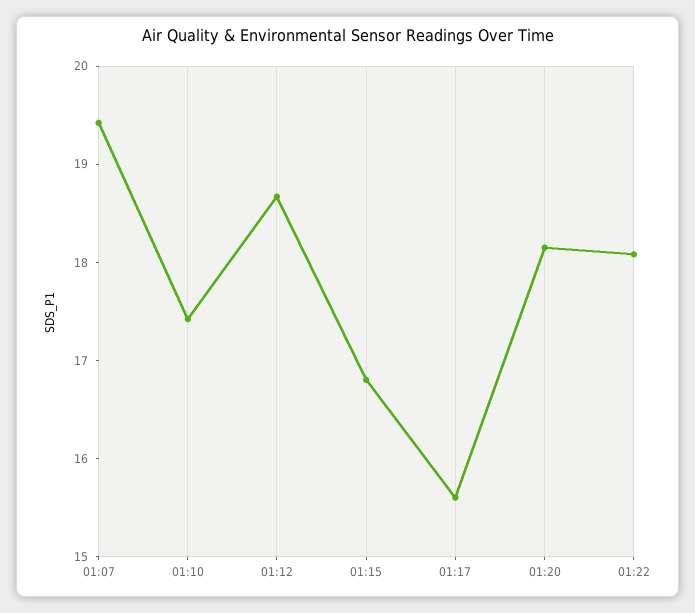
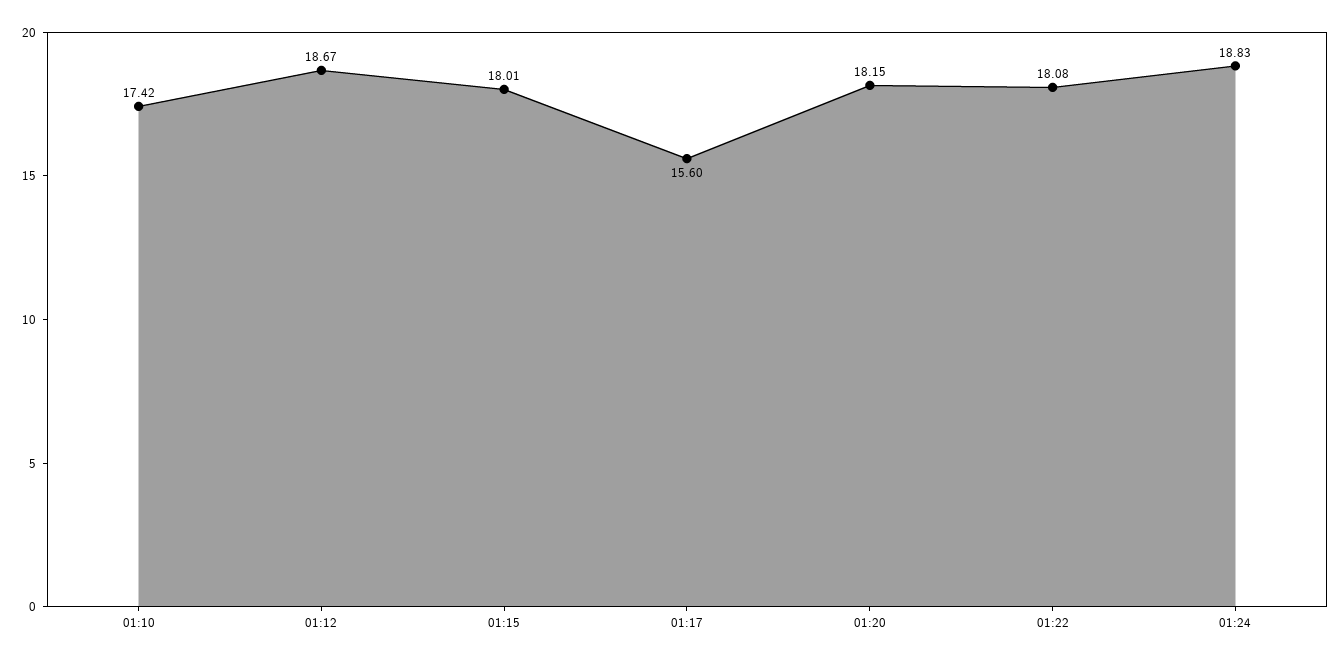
01:07: 19.4 -> none
01:15: 16.8 -> 18.01
01:24: none -> 18.83

